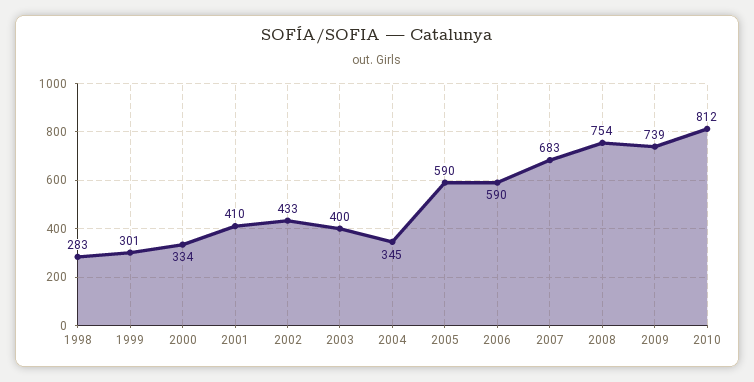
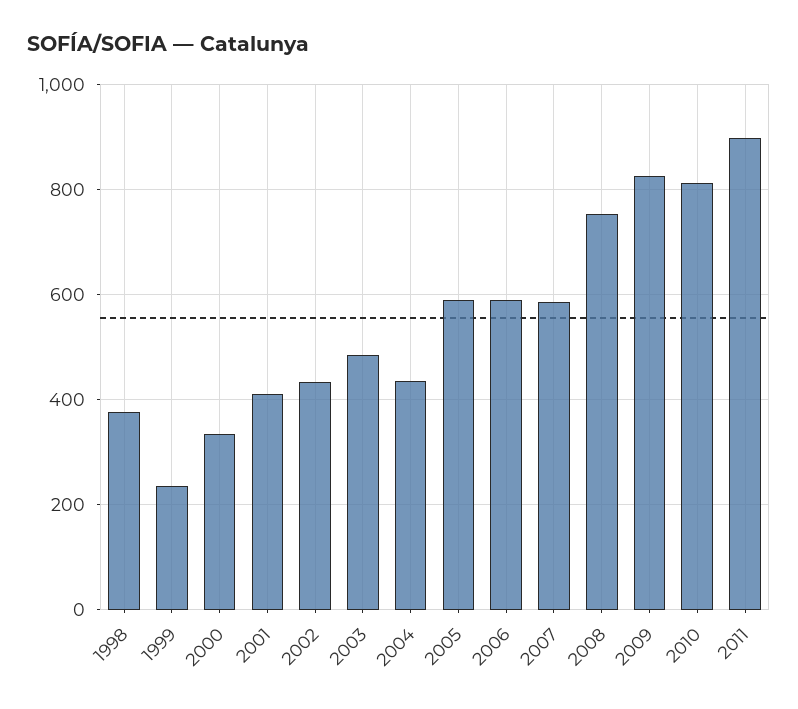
1998: 283 -> 380
1999: 301 -> 240
2003: 400 -> 480
2004: 345 -> 440
2007: 683 -> 580
2009: 739 -> 820
2011: none -> 900

